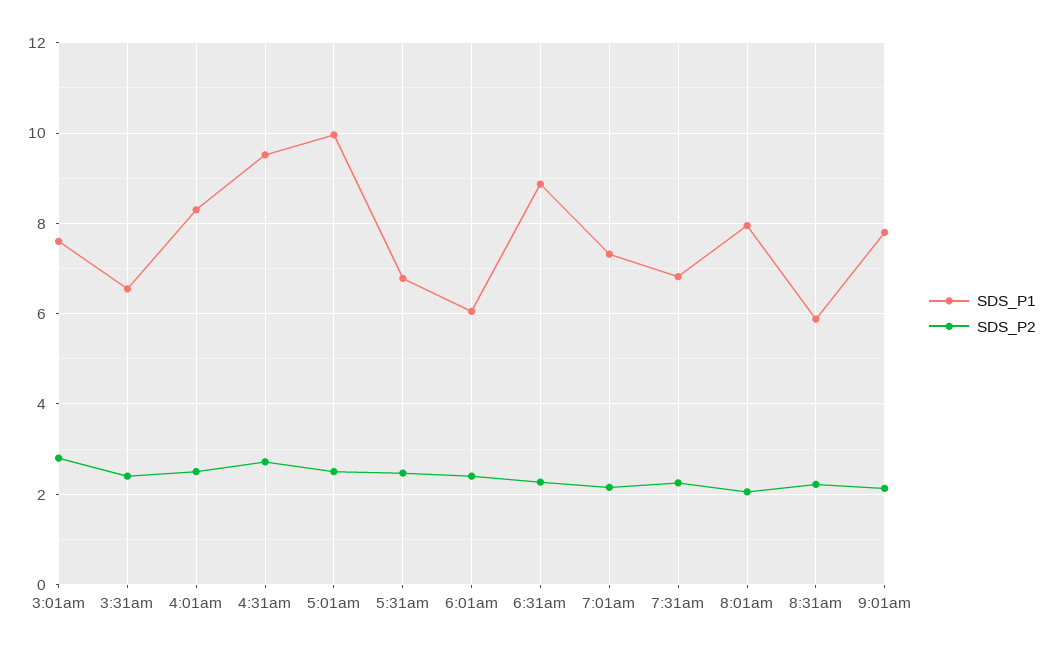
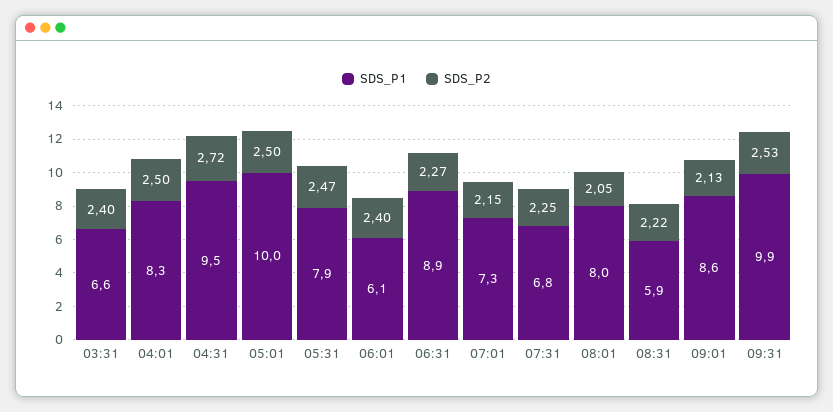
SDS_P1, 3:01am: 7.6 -> none
SDS_P2, 3:01am: 2.8 -> none
SDS_P1, 5:31am: 6.8 -> 7.9
SDS_P1, 9:01am: 7.8 -> 8.6
SDS_P1, 09:31: none -> 9.9
SDS_P2, 09:31: none -> 2.53

